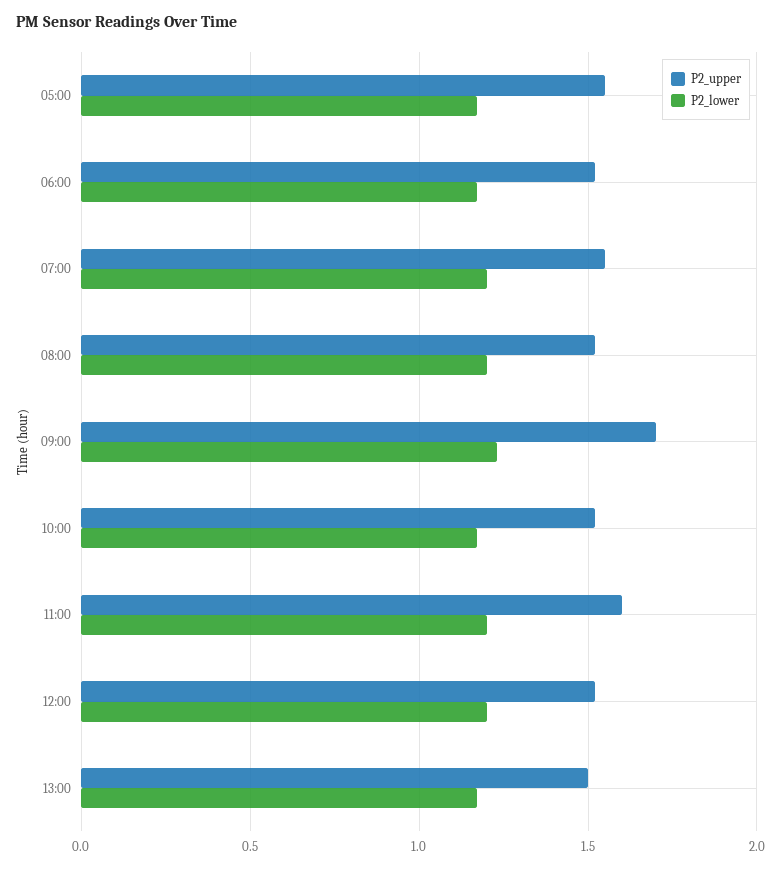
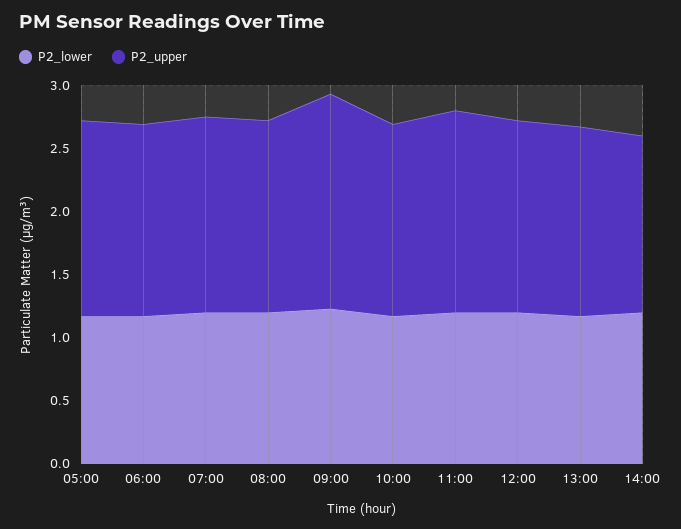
P2_lower, 14:00: none -> 1.2
P2_upper, 14:00: none -> 1.4

